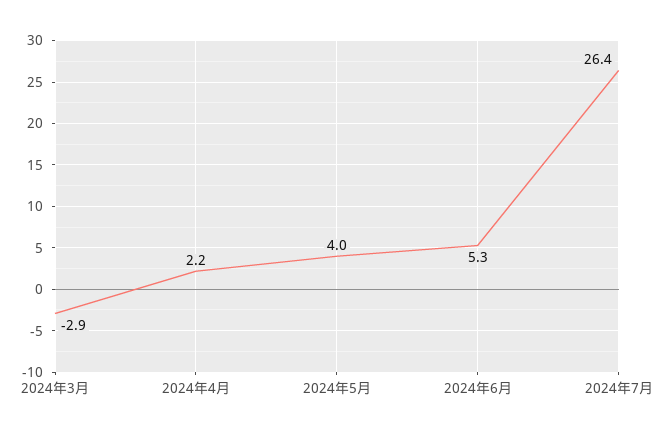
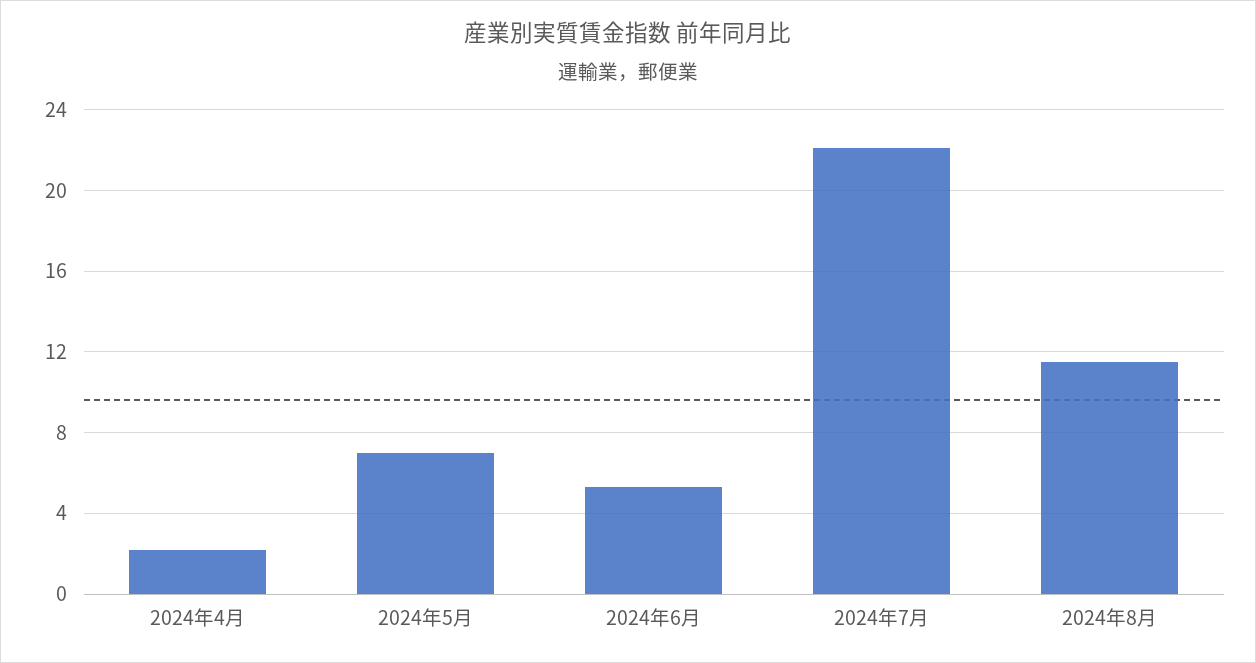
2024年3月: -2.9 -> none
2024年5月: 4 -> 7
2024年7月: 26.4 -> 22
2024年8月: none -> 11.5

